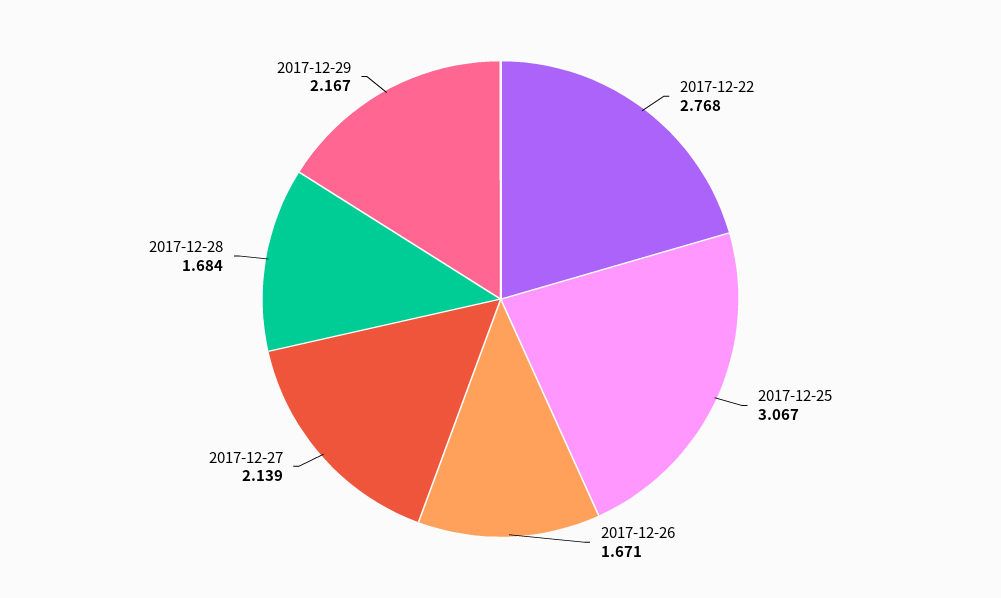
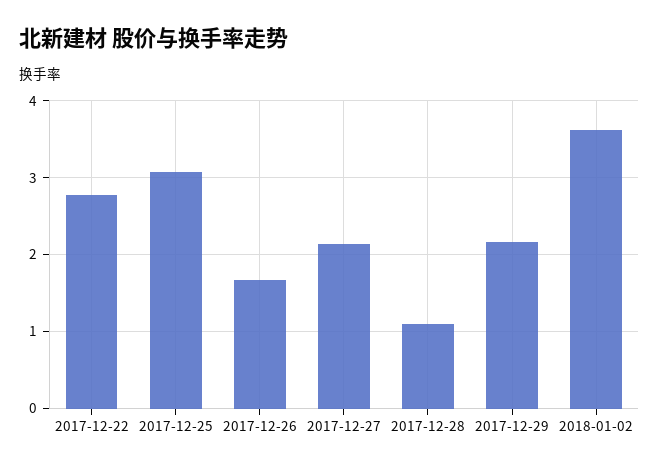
2017-12-28: 1.684 -> 1.1
2018-01-02: none -> 3.6

